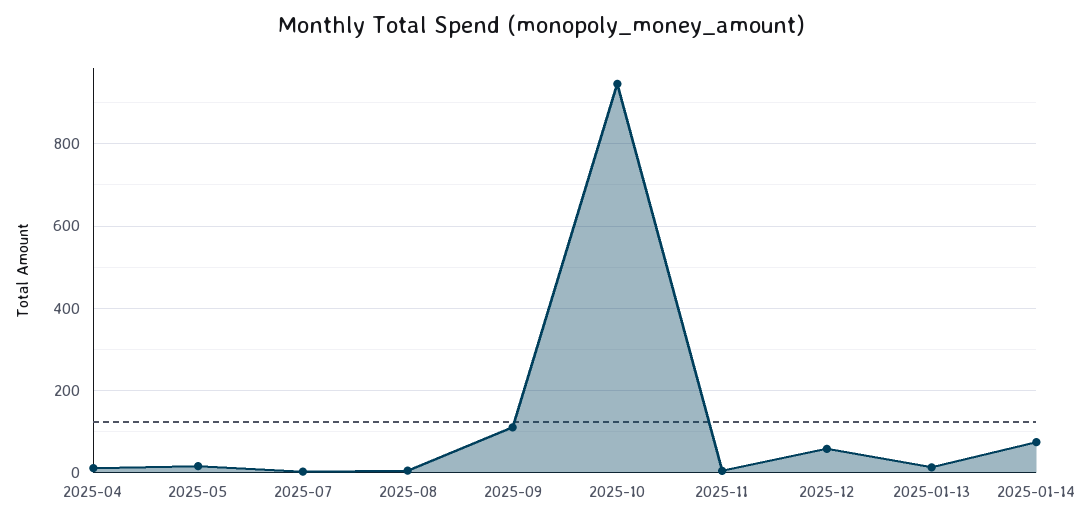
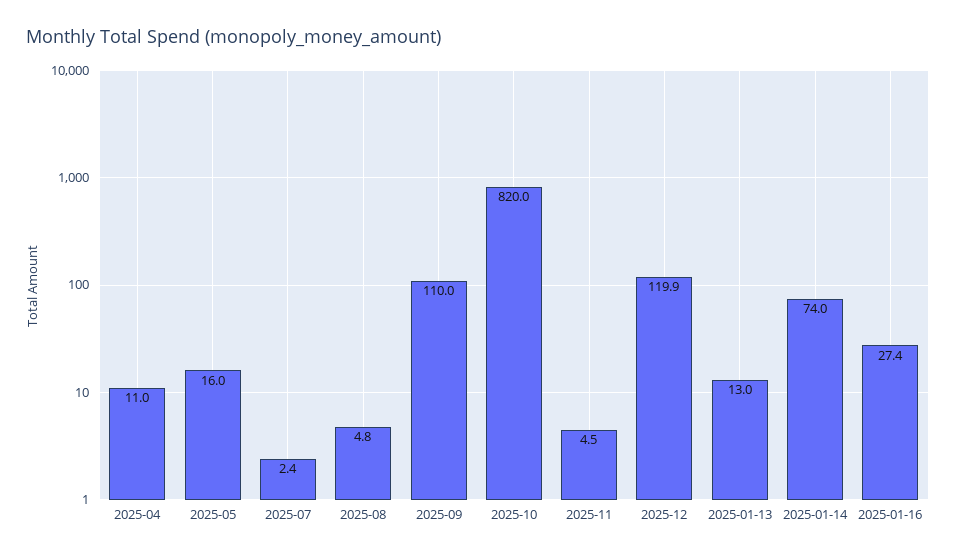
2025-10: 940 -> 820
2025-12: 60 -> 119.9
2025-01-16: none -> 27.4

